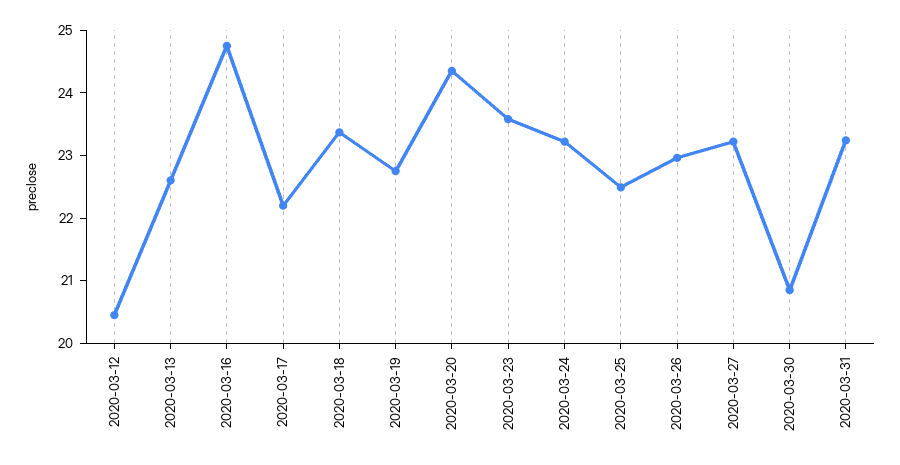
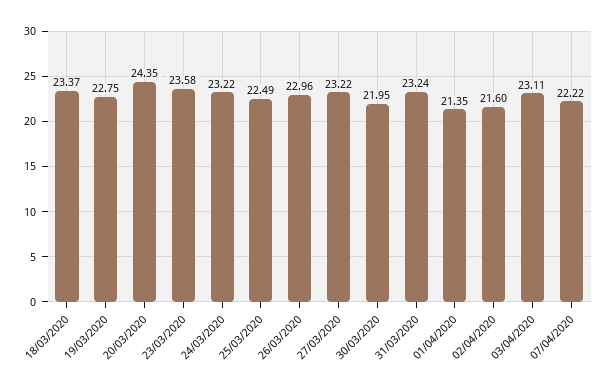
2020-03-12: 20.4 -> none
2020-03-13: 22.6 -> none
2020-03-16: 24.8 -> none
2020-03-17: 22.2 -> none
2020-03-30: 20.8 -> 21.95
01/04/2020: none -> 21.35
02/04/2020: none -> 21.6
03/04/2020: none -> 23.11
07/04/2020: none -> 22.22

